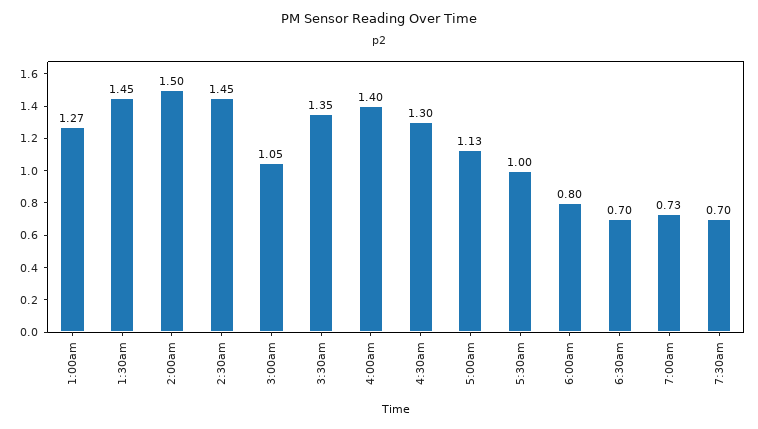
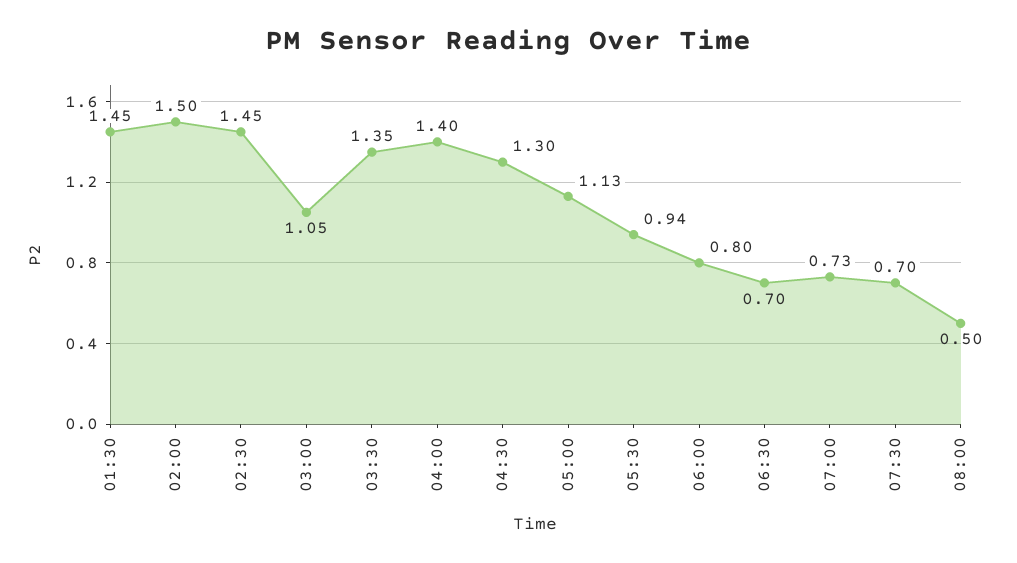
1:00am: 1.27 -> none
5:30am: 1 -> 0.94
08:00: none -> 0.5

